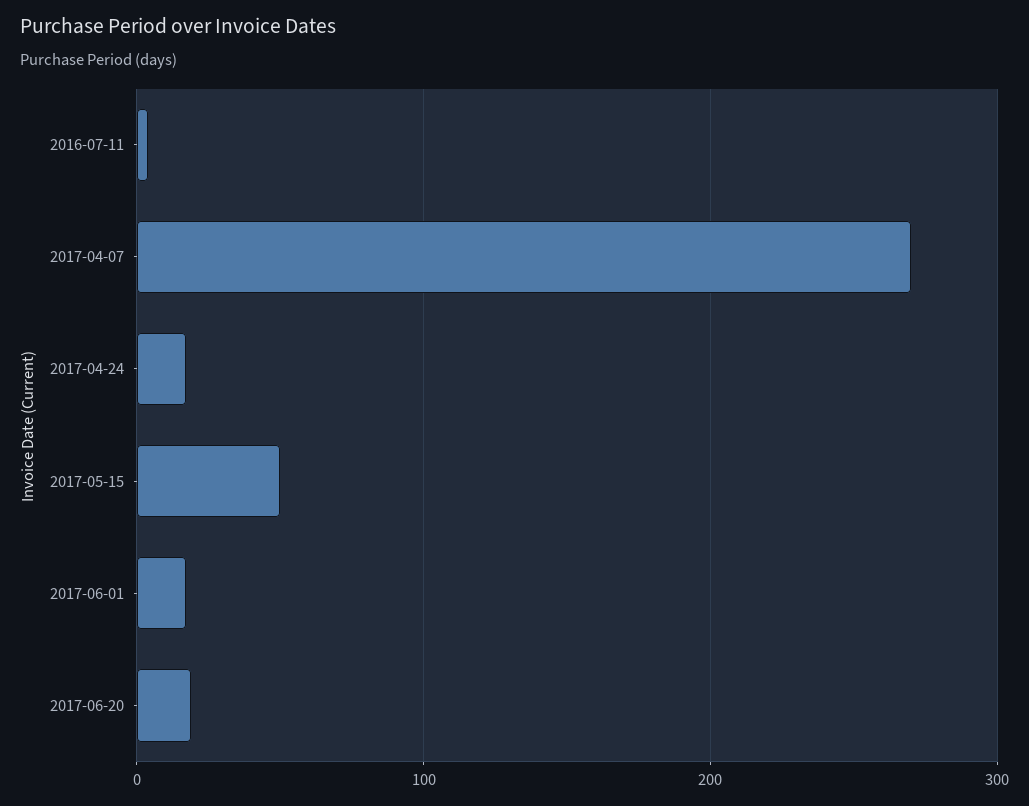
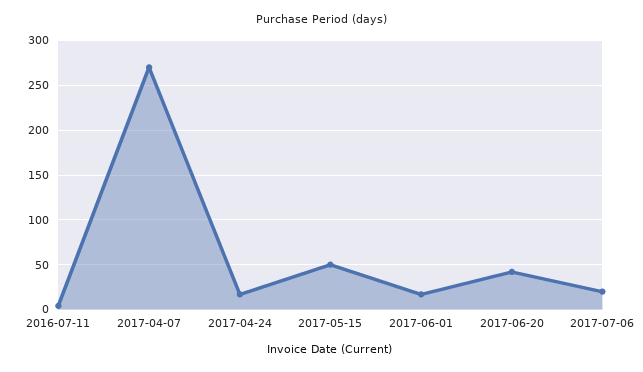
2017-06-20: 20 -> 40
2017-07-06: none -> 20

